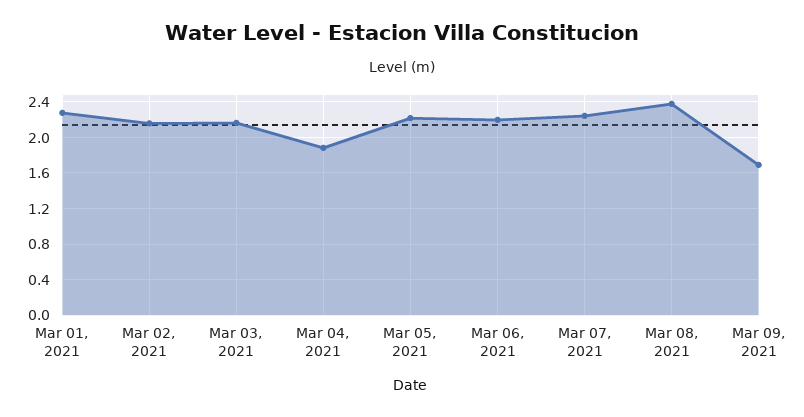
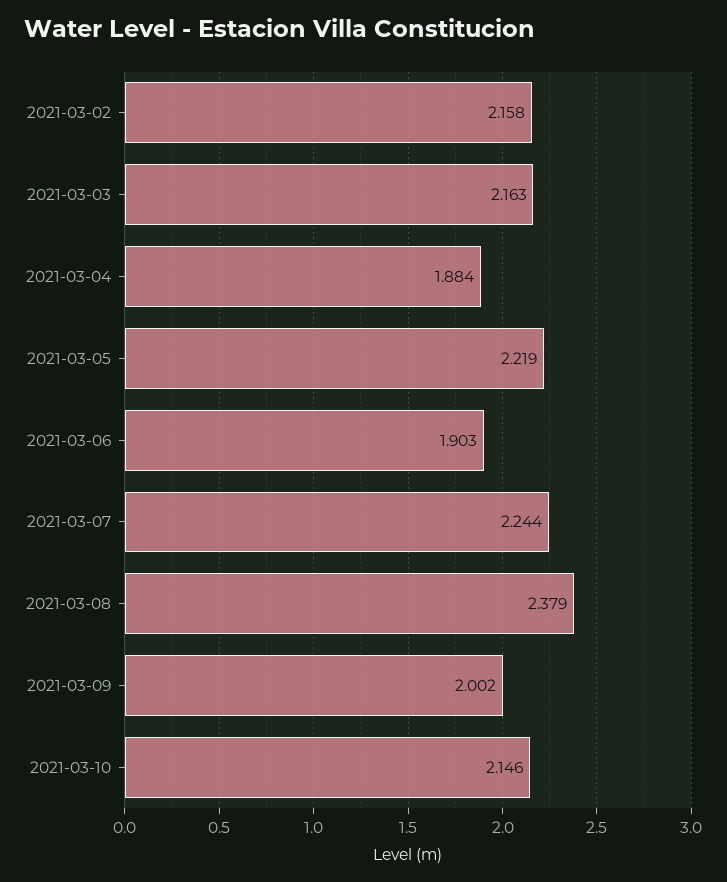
Mar 01, 2021: 2.3 -> none
Mar 06, 2021: 2.2 -> 1.903
Mar 09, 2021: 1.7 -> 2.002
2021-03-10: none -> 2.146

